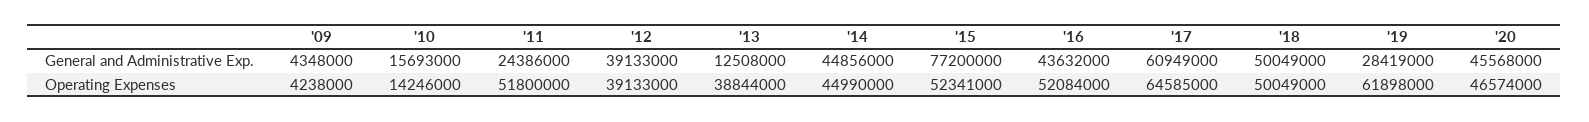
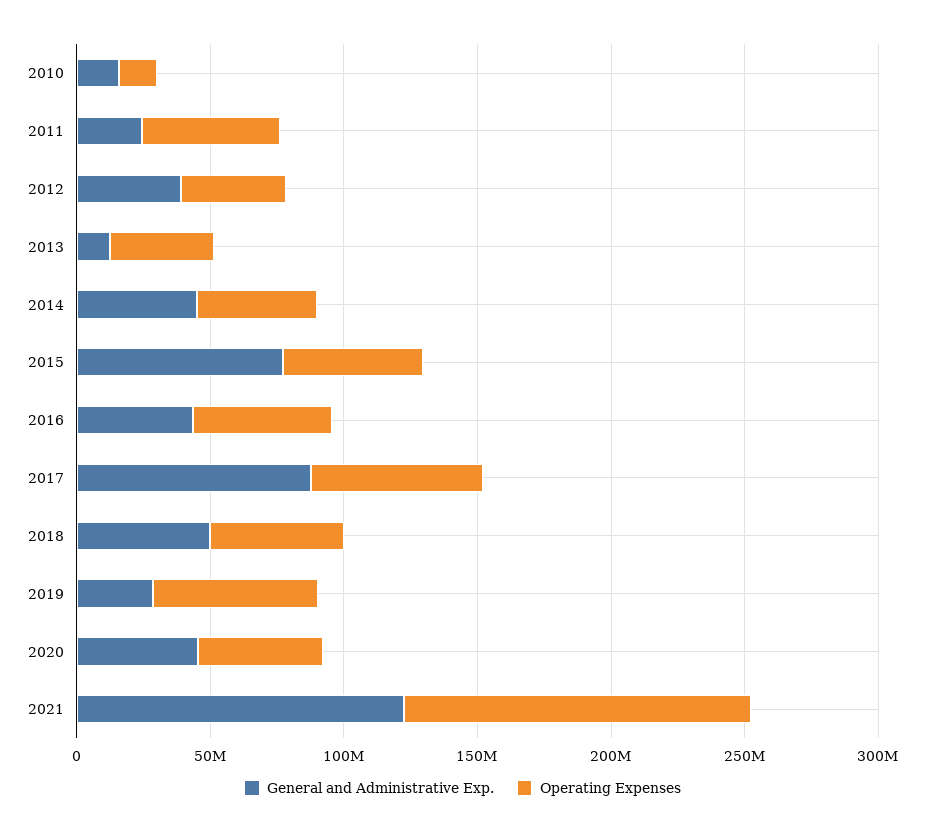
General and Administrative Exp., '09: 4348000 -> none
General and Administrative Exp., '17: 60949000 -> 90000000
Operating Expenses, '09: 4238000 -> none
General and Administrative Exp., 2021: none -> 120000000
Operating Expenses, 2021: none -> 130000000

